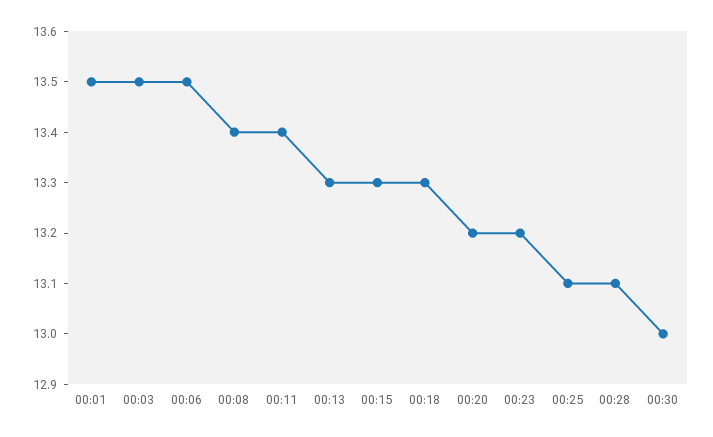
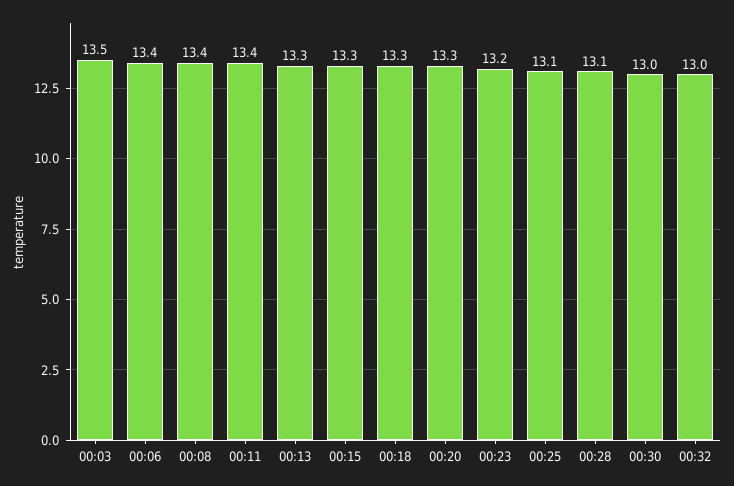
00:01: 13.5 -> none
00:06: 13.5 -> 13.4
00:20: 13.2 -> 13.3
00:32: none -> 13

